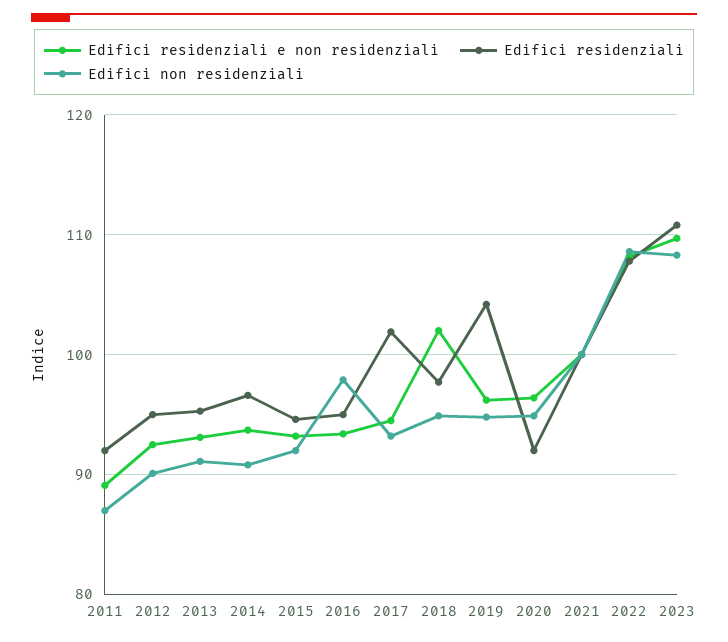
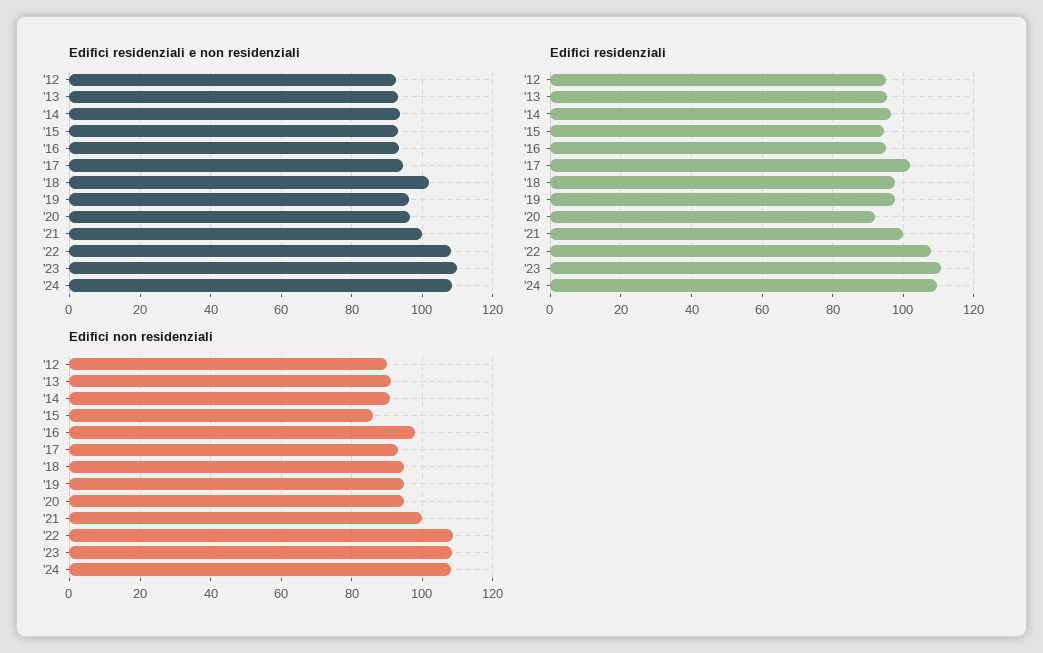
Edifici residenziali e non residenziali, 2011: 89 -> none
Edifici residenziali, 2011: 92 -> none
Edifici non residenziali, 2011: 87 -> none
Edifici non residenziali, 2015: 92 -> 86
Edifici residenziali, 2019: 104 -> 98
Edifici residenziali e non residenziali, '24: none -> 108
Edifici residenziali, '24: none -> 110
Edifici non residenziali, '24: none -> 108

